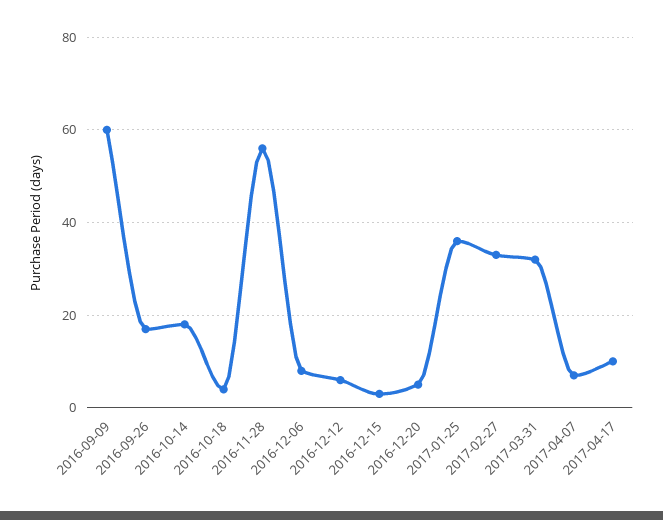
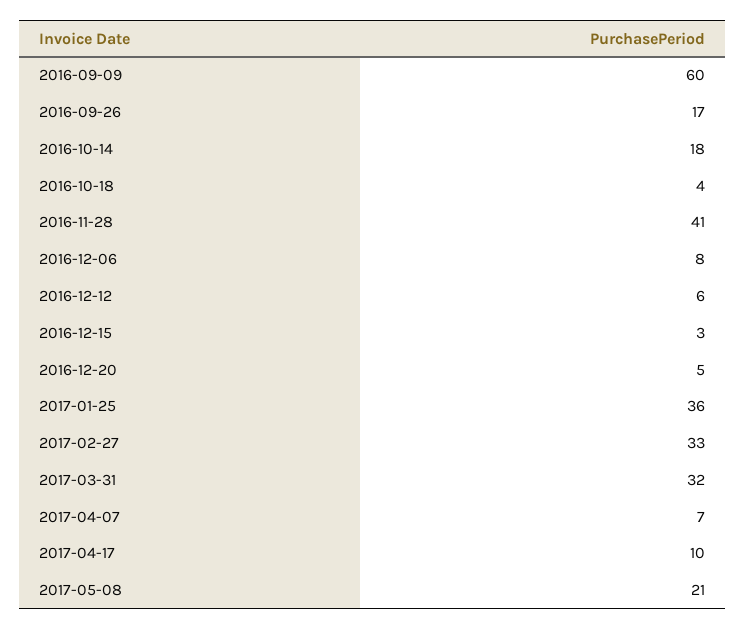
2016-11-28: 55 -> 41
2017-05-08: none -> 21

